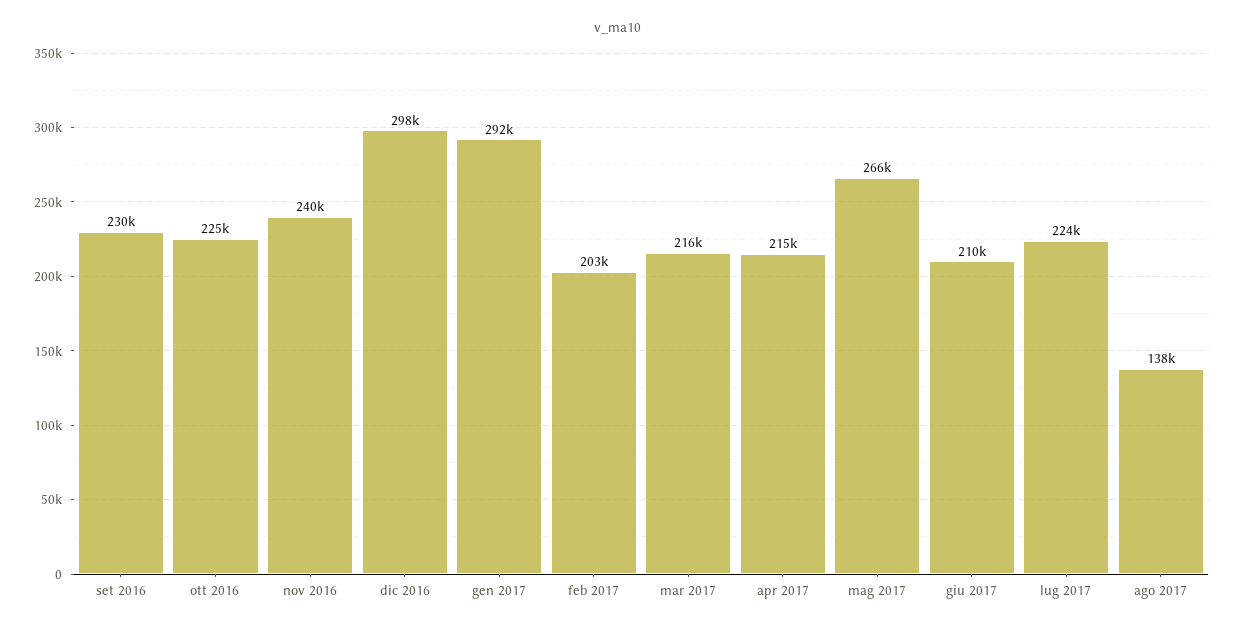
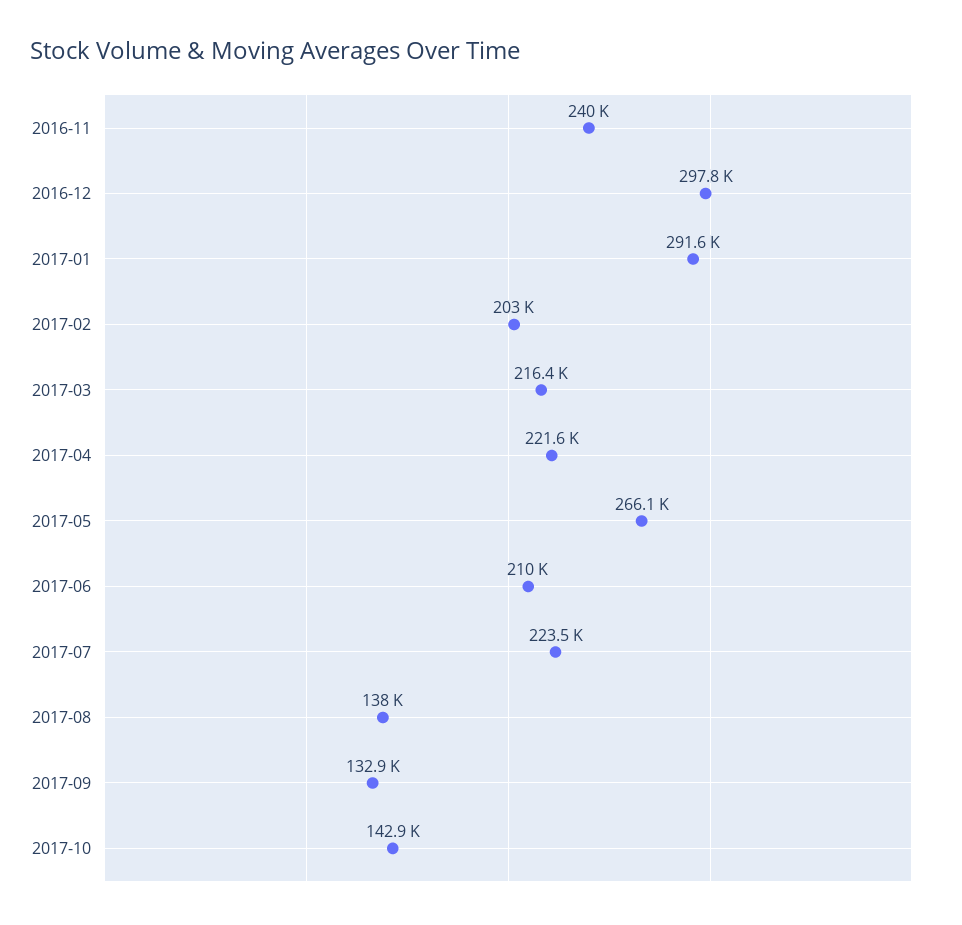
set 2016: 230000 -> none
ott 2016: 225000 -> none
apr 2017: 215000 -> 221600
2017-09: none -> 132900
2017-10: none -> 142900

